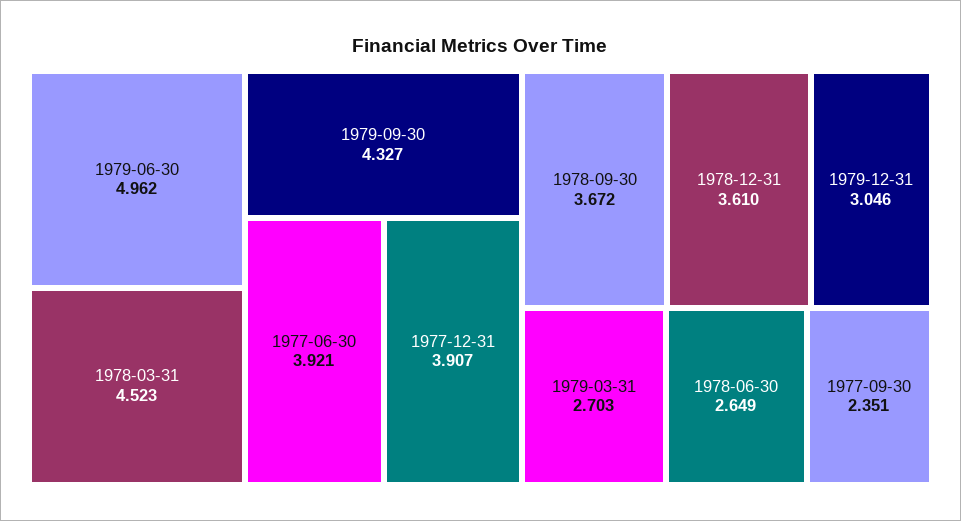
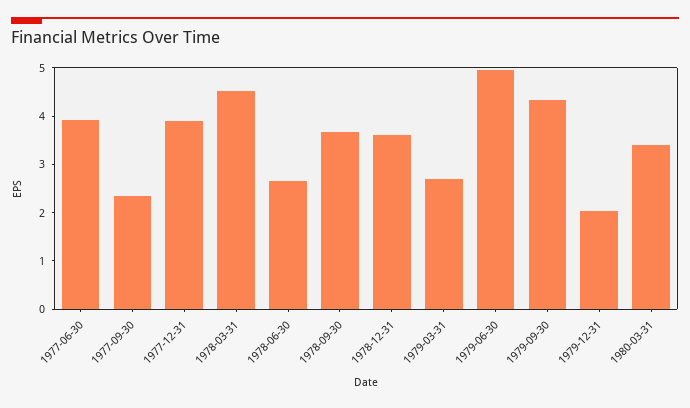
1979-12-31: 3.046 -> 2
1980-03-31: none -> 3.4

